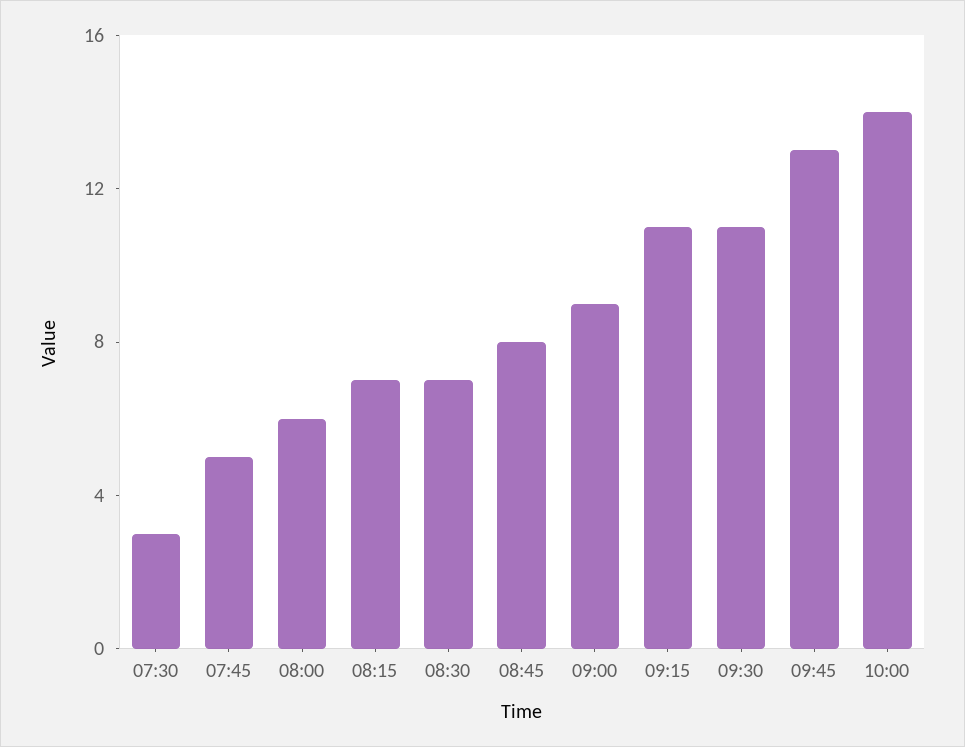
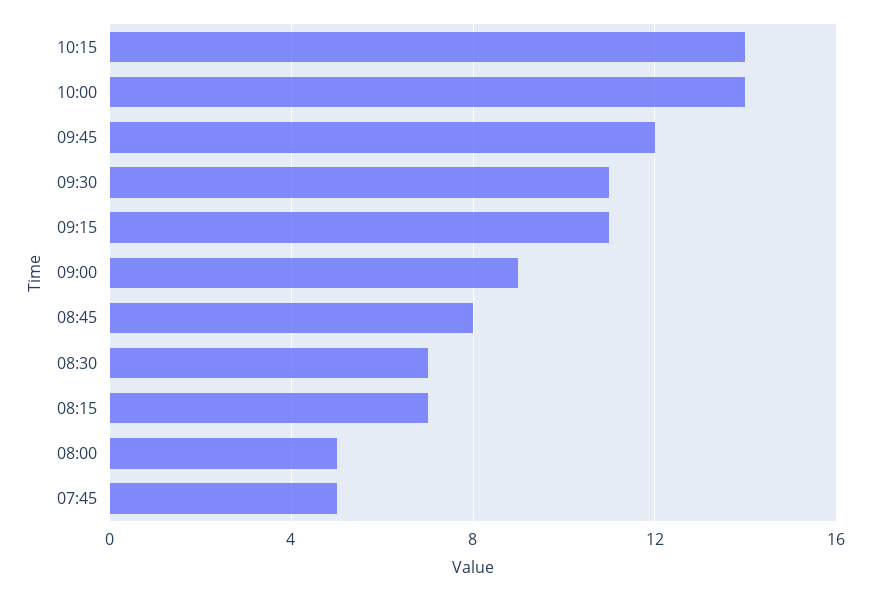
07:30: 3 -> none
08:00: 6 -> 5
09:45: 13 -> 12
10:15: none -> 14

